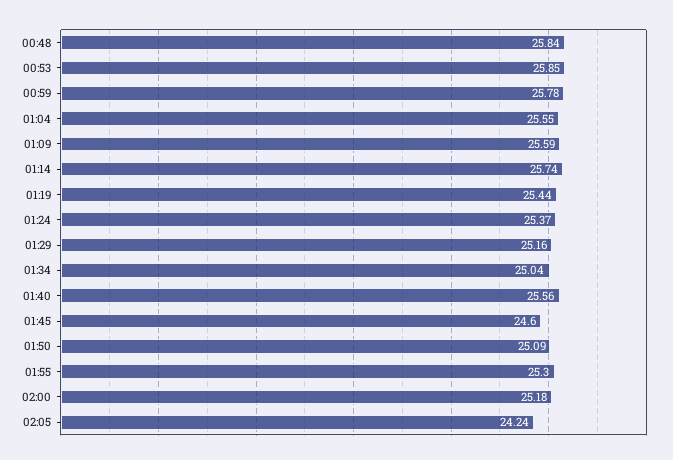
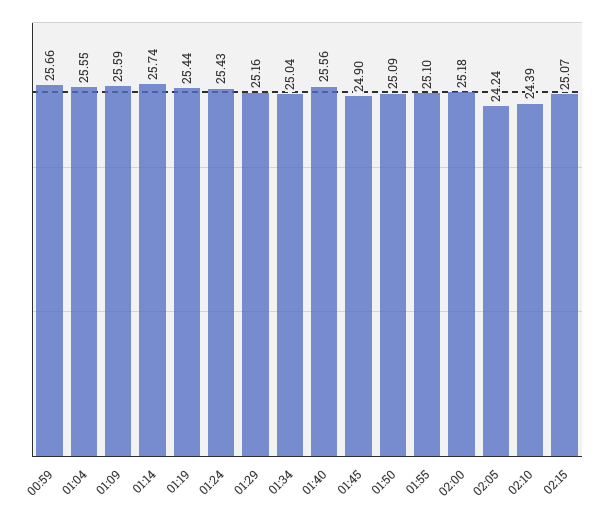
00:48: 25.84 -> none
00:53: 25.85 -> none
00:59: 25.78 -> 25.66
01:24: 25.37 -> 25.43
01:45: 24.6 -> 24.9
01:55: 25.3 -> 25.1
02:10: none -> 24.39
02:15: none -> 25.07

